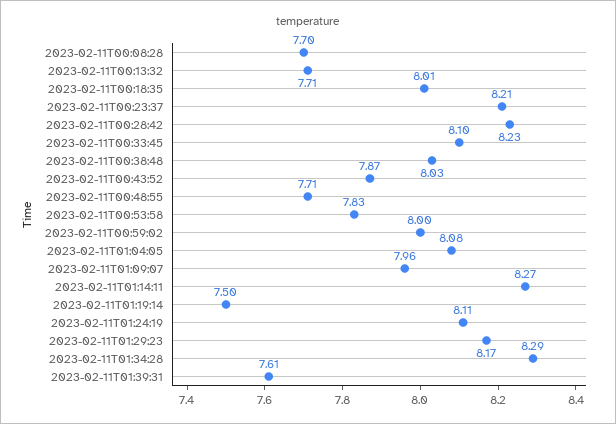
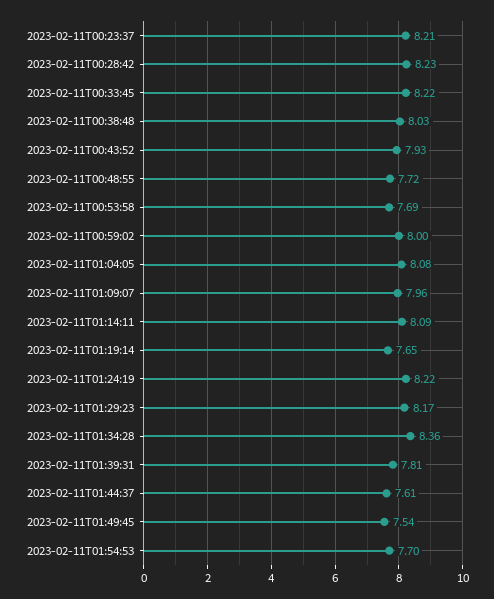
2023-02-11T00:08:28: 7.7 -> none
2023-02-11T00:13:32: 7.71 -> none
2023-02-11T00:18:35: 8.01 -> none
2023-02-11T00:33:45: 8.1 -> 8.22
2023-02-11T00:43:52: 7.87 -> 7.93
2023-02-11T00:48:55: 7.71 -> 7.72
2023-02-11T00:53:58: 7.83 -> 7.69
2023-02-11T01:14:11: 8.27 -> 8.09
2023-02-11T01:19:14: 7.5 -> 7.65
2023-02-11T01:24:19: 8.11 -> 8.22
2023-02-11T01:34:28: 8.29 -> 8.36
2023-02-11T01:39:31: 7.61 -> 7.81
2023-02-11T01:44:37: none -> 7.61
2023-02-11T01:49:45: none -> 7.54
2023-02-11T01:54:53: none -> 7.7

